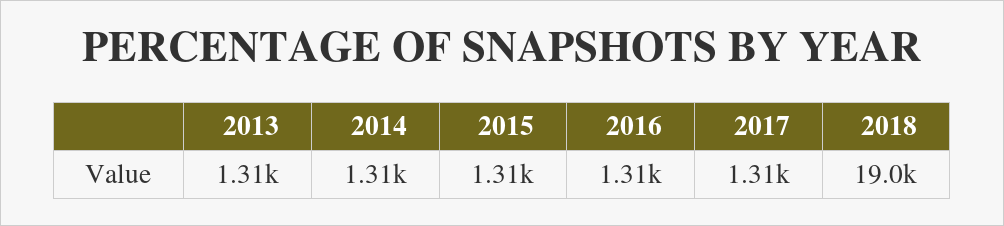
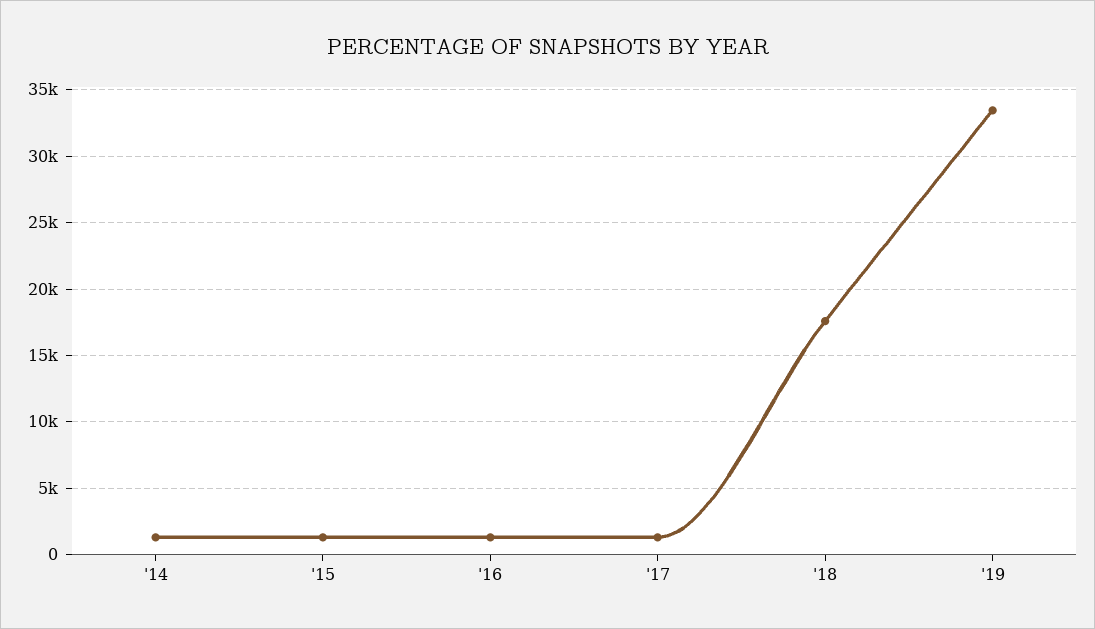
2013: 1310 -> none
2018: 19000 -> 17500
'19: none -> 33500

